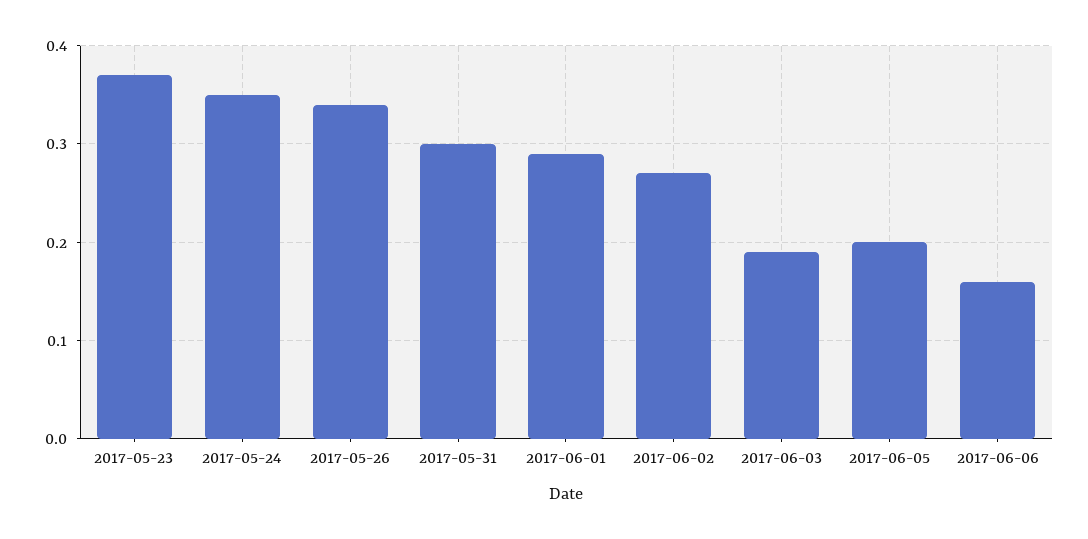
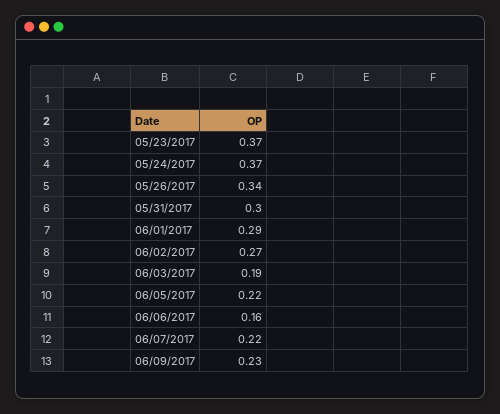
2017-05-24: 0.35 -> 0.37
2017-06-05: 0.2 -> 0.22
06/07/2017: none -> 0.22
06/09/2017: none -> 0.23

